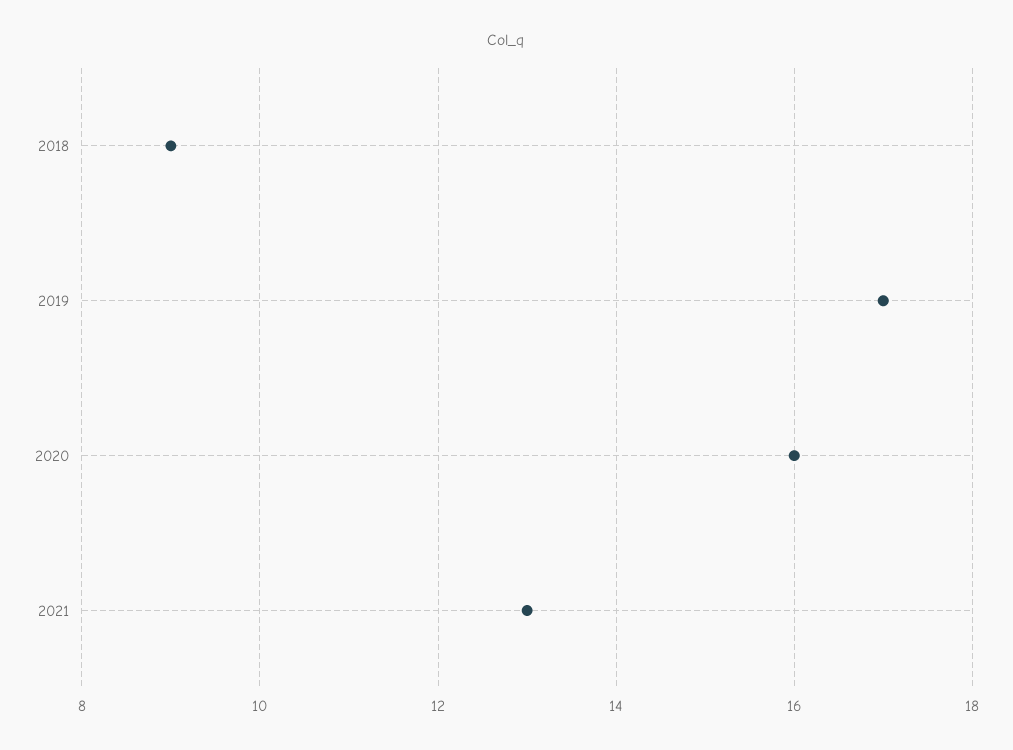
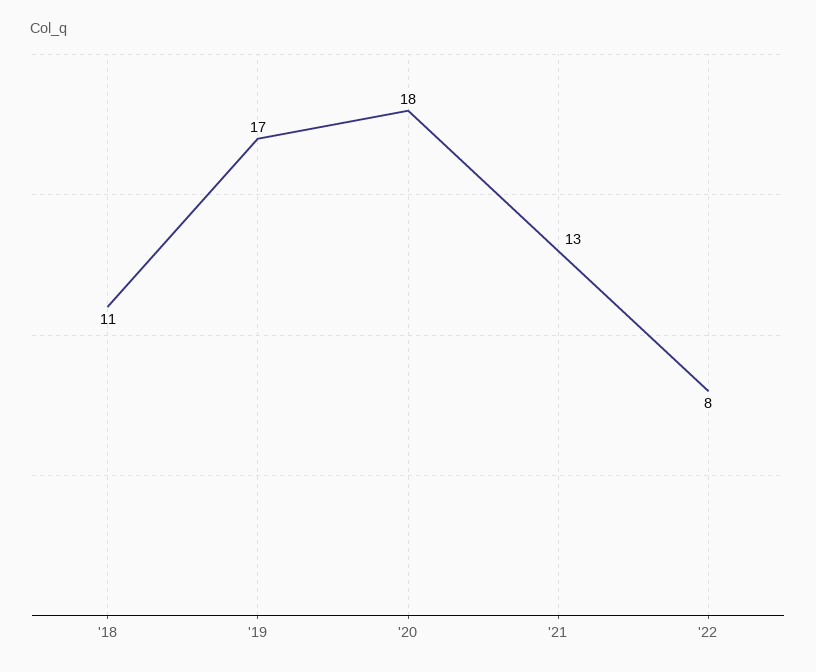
2018: 9 -> 11
2020: 16 -> 18
'22: none -> 8

